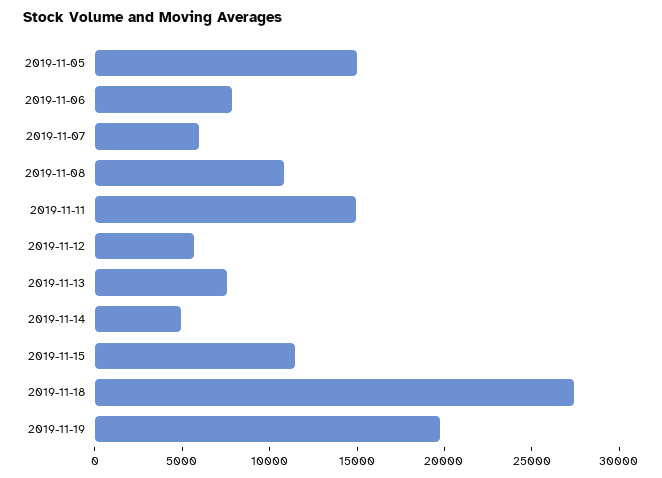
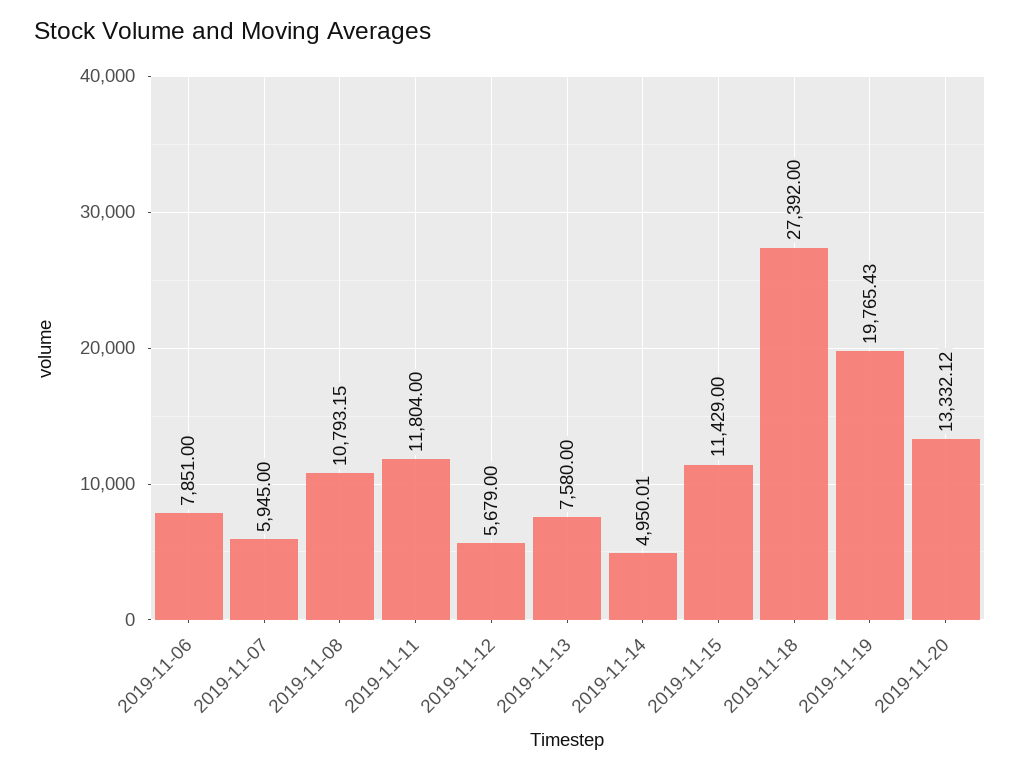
2019-11-05: 15000 -> none
2019-11-11: 15000 -> 11804
2019-11-20: none -> 13332.12

